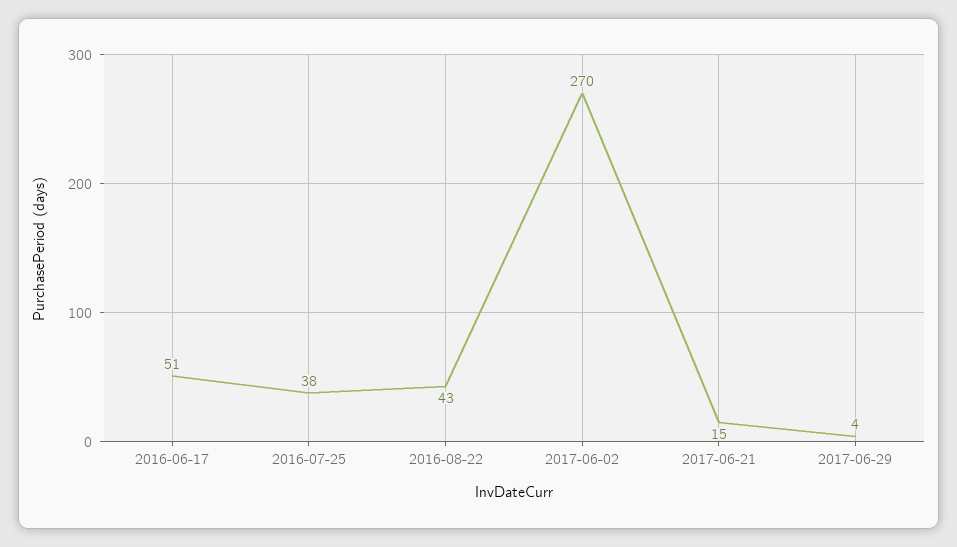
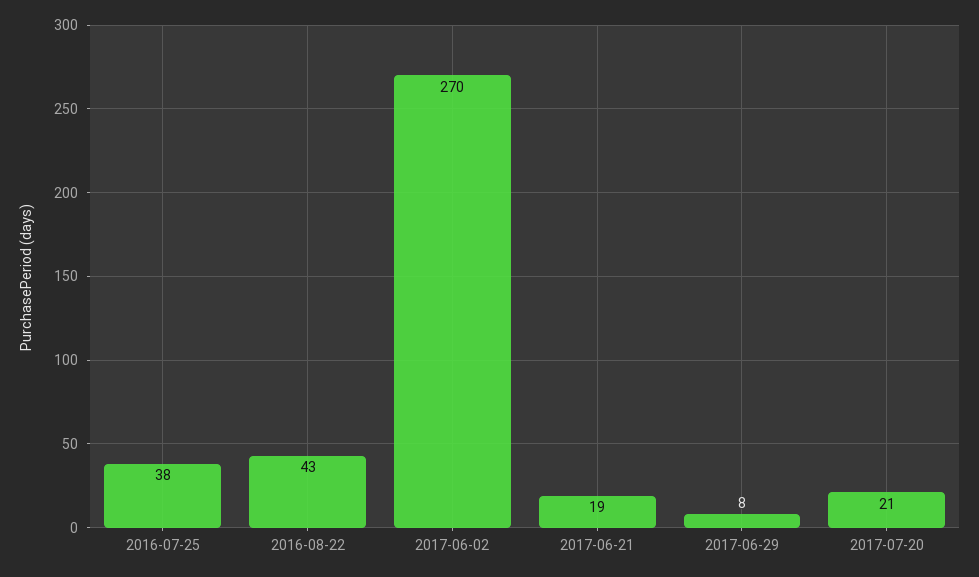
2016-06-17: 51 -> none
2017-06-21: 15 -> 19
2017-06-29: 4 -> 8
2017-07-20: none -> 21

